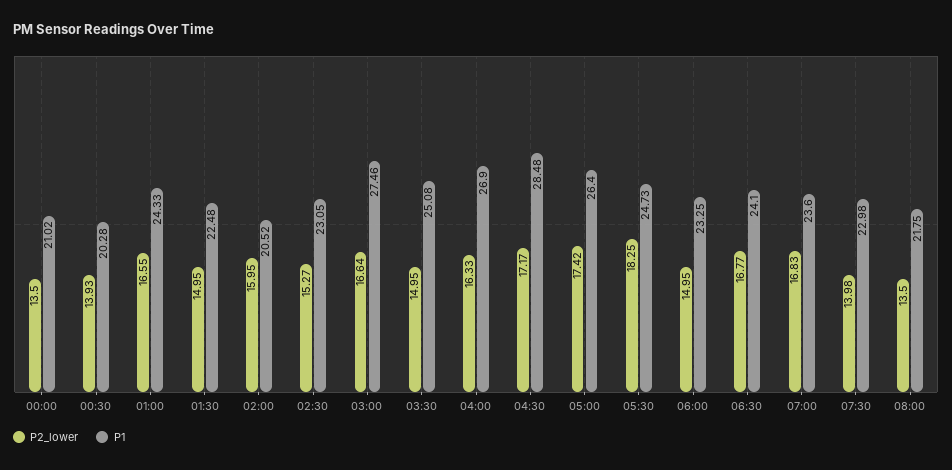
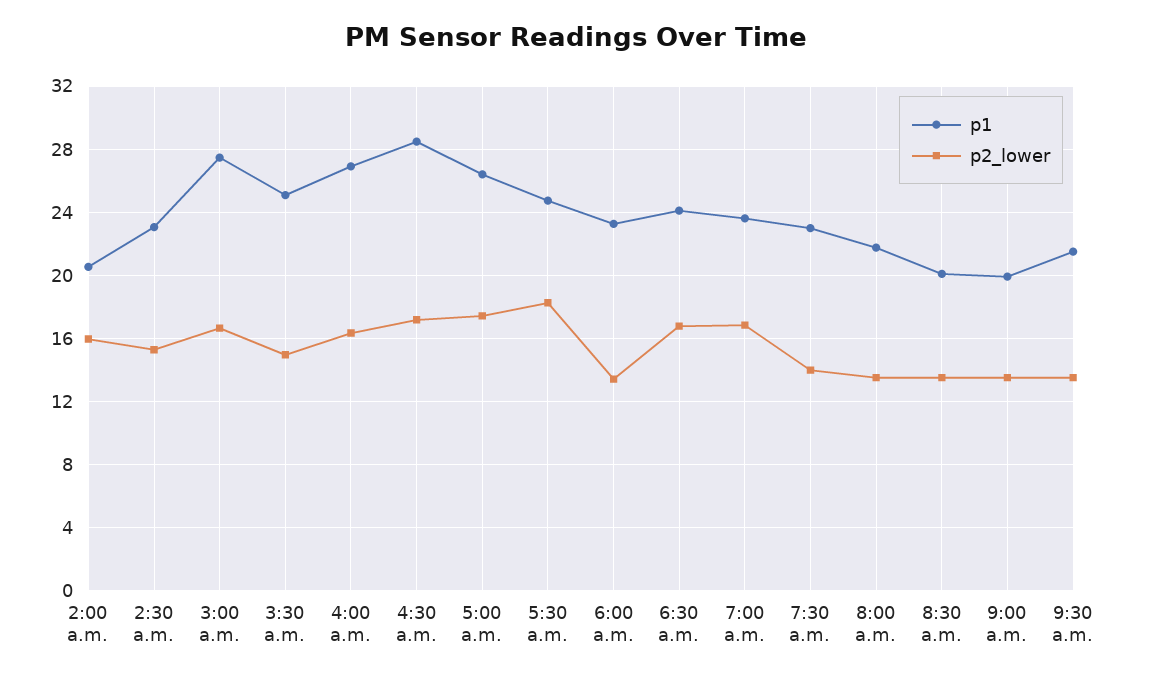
P2_lower, 00:00: 13.5 -> none
P1, 00:00: 21.02 -> none
P2_lower, 00:30: 13.93 -> none
P1, 00:30: 20.28 -> none
P2_lower, 01:00: 16.55 -> none
P1, 01:00: 24.33 -> none
P2_lower, 01:30: 14.95 -> none
P1, 01:30: 22.48 -> none
P2_lower, 06:00: 14.95 -> 13.5
P1, 8:30 a.m.: none -> 20
P2_lower, 8:30 a.m.: none -> 13.5
P1, 9:00 a.m.: none -> 20
P2_lower, 9:00 a.m.: none -> 13.5
P1, 9:30 a.m.: none -> 21.5
P2_lower, 9:30 a.m.: none -> 13.5

